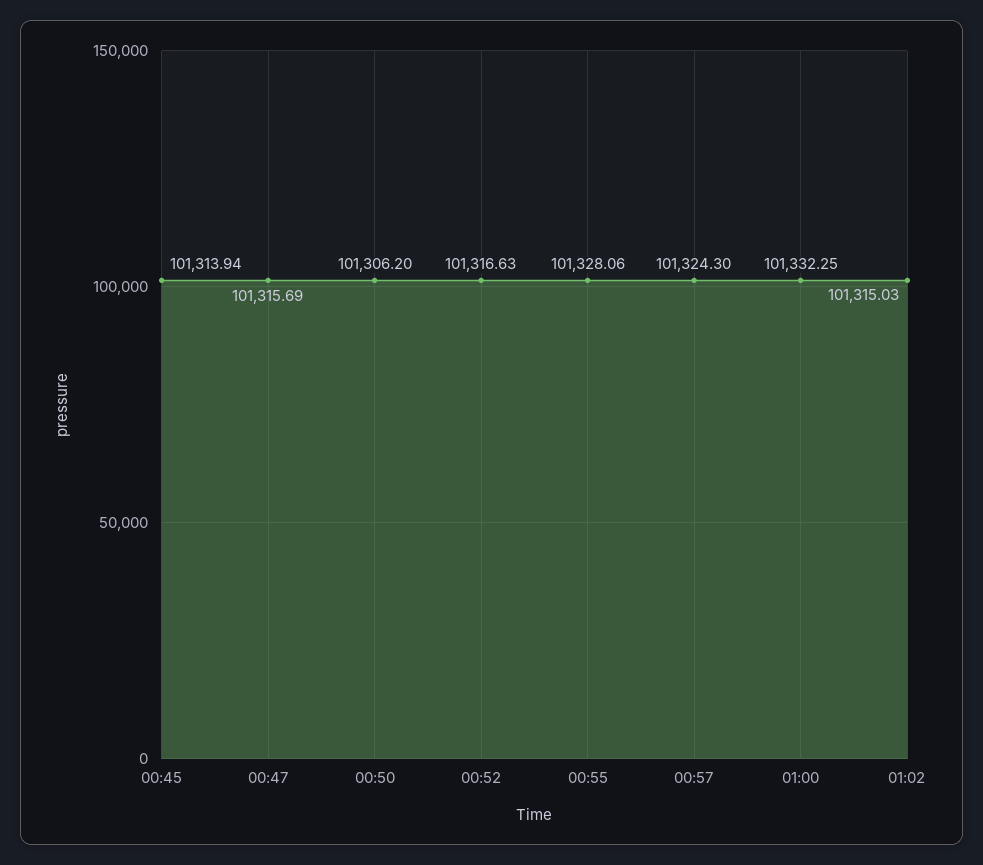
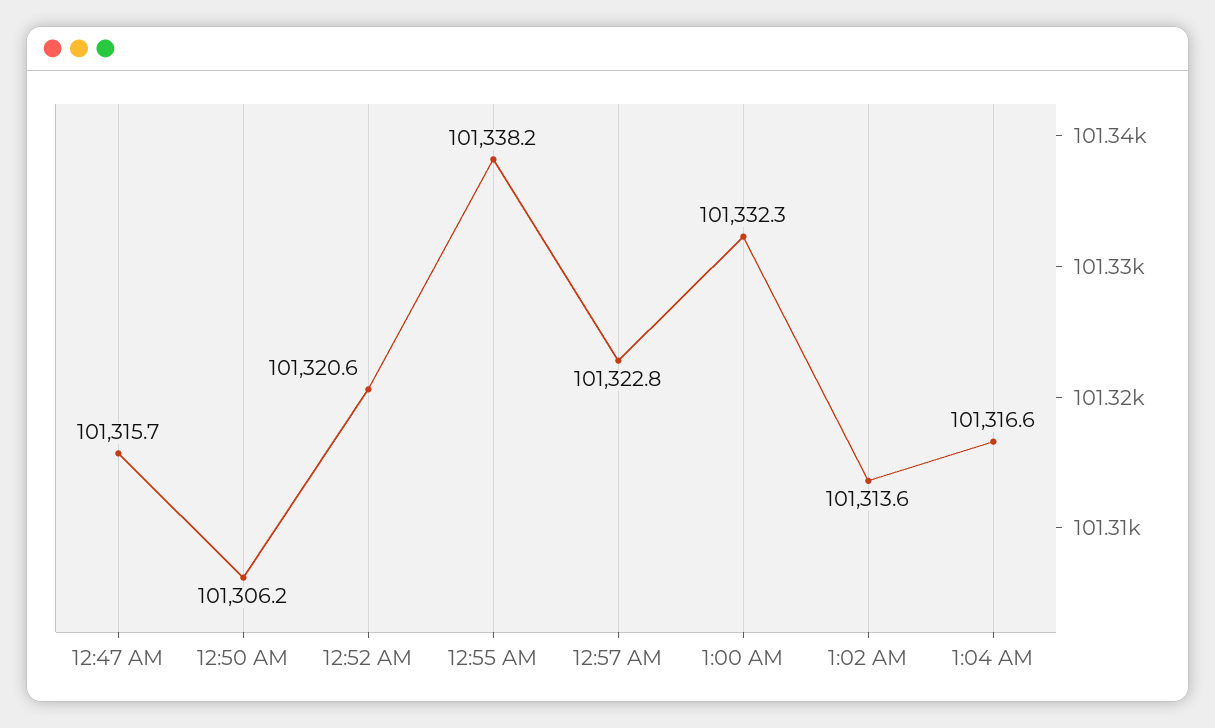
00:45: 101313.94 -> none
00:52: 101316.63 -> 101320.6
00:55: 101328.06 -> 101338.2
00:57: 101324.3 -> 101322.8
01:02: 101315.03 -> 101313.6
1:04 AM: none -> 101316.6

